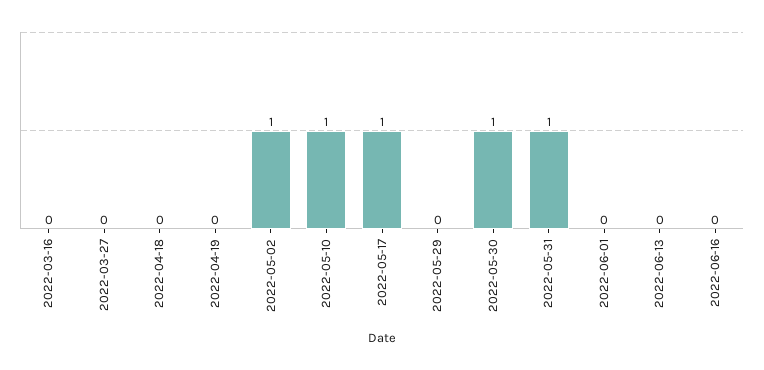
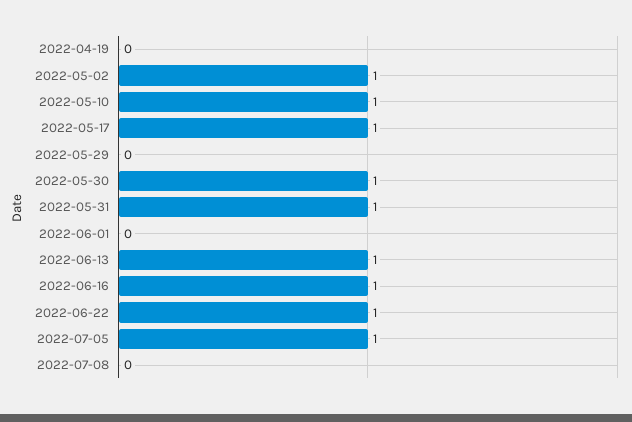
2022-03-16: 0 -> none
2022-03-27: 0 -> none
2022-04-18: 0 -> none
2022-06-13: 0 -> 1
2022-06-16: 0 -> 1
2022-06-22: none -> 1
2022-07-05: none -> 1
2022-07-08: none -> 0

